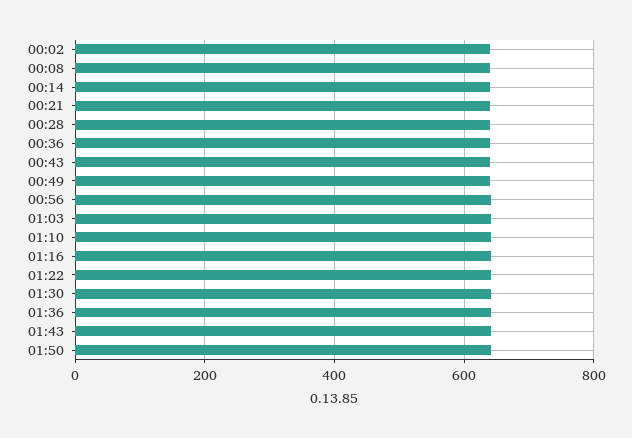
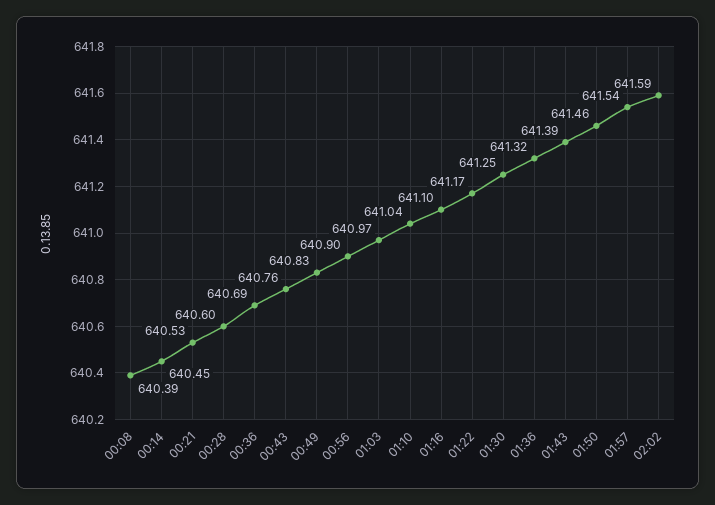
00:02: 640 -> none
01:57: none -> 641.54
02:02: none -> 641.59

